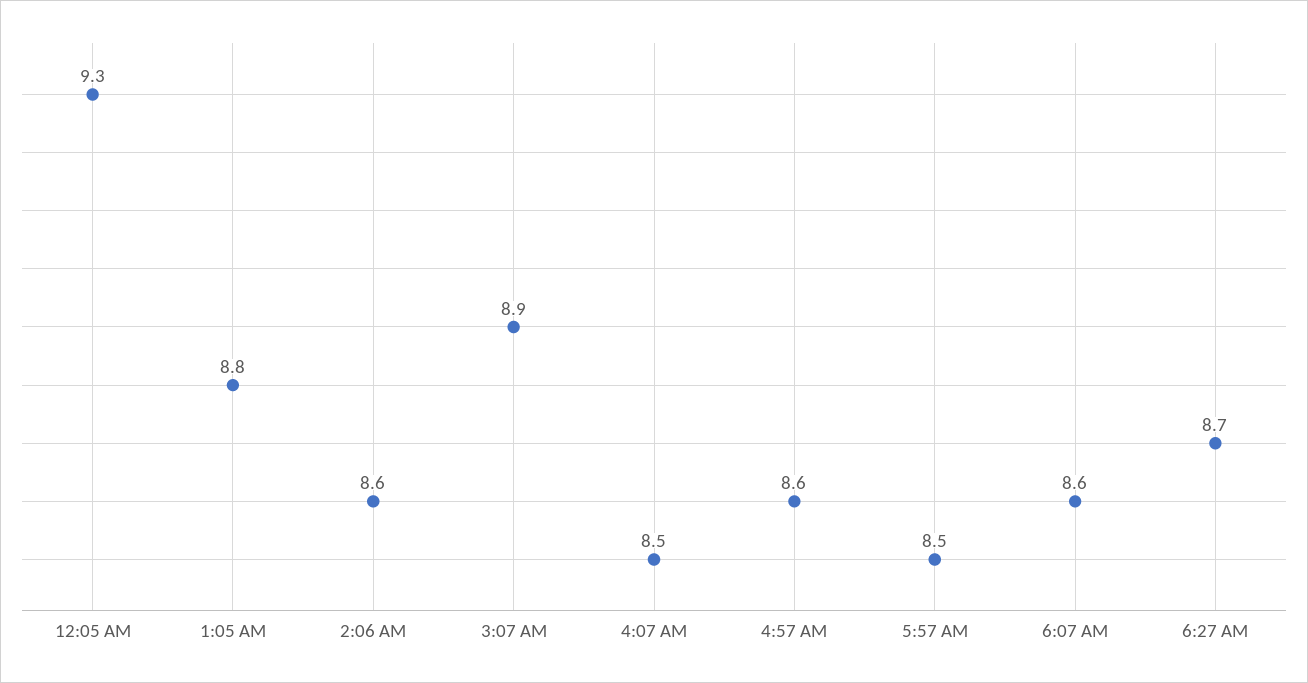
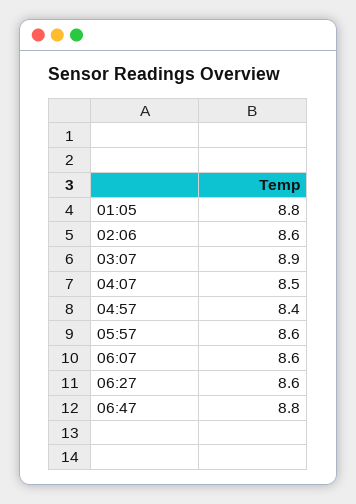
12:05 AM: 9.3 -> none
4:57 AM: 8.6 -> 8.4
5:57 AM: 8.5 -> 8.6
6:27 AM: 8.7 -> 8.6
06:47: none -> 8.8

